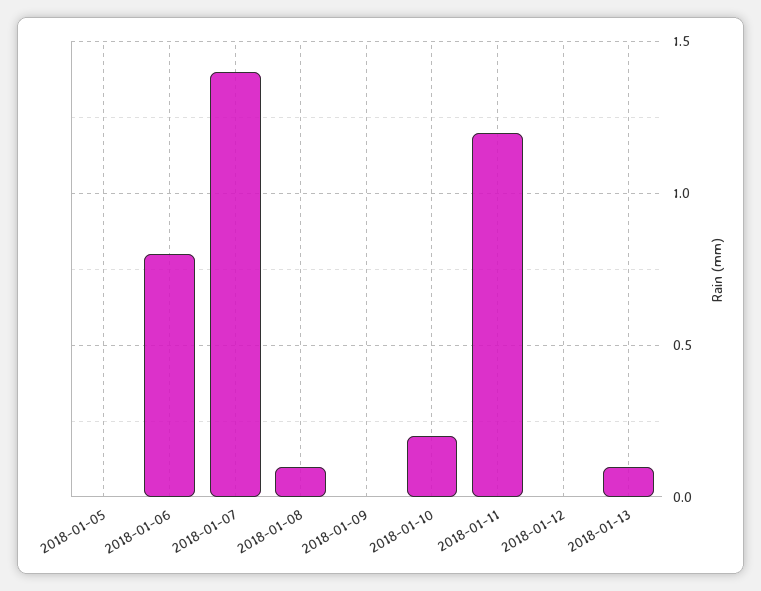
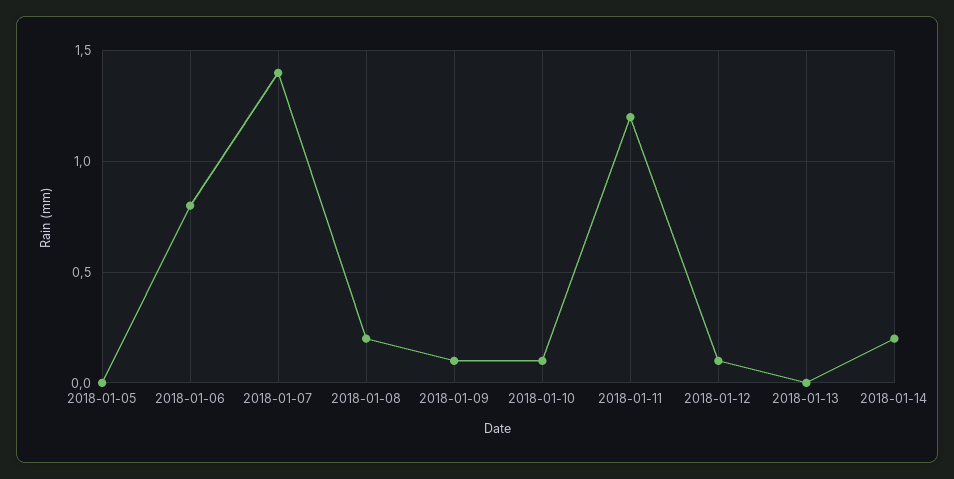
2018-01-08: 0.1 -> 0.2
2018-01-09: 0 -> 0.1
2018-01-10: 0.2 -> 0.1
2018-01-12: 0 -> 0.1
2018-01-13: 0.1 -> 0
2018-01-14: none -> 0.2

